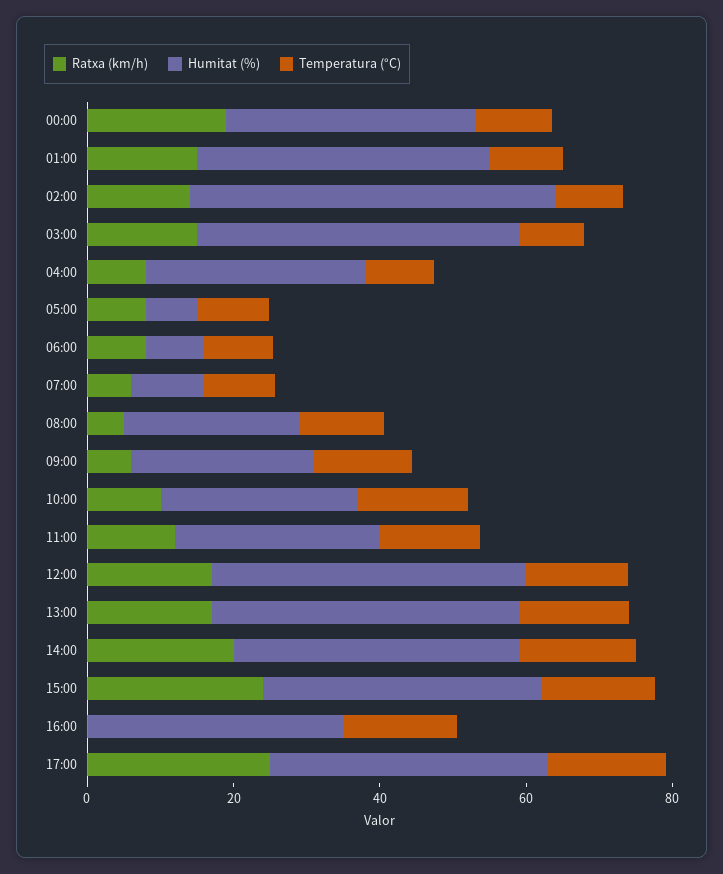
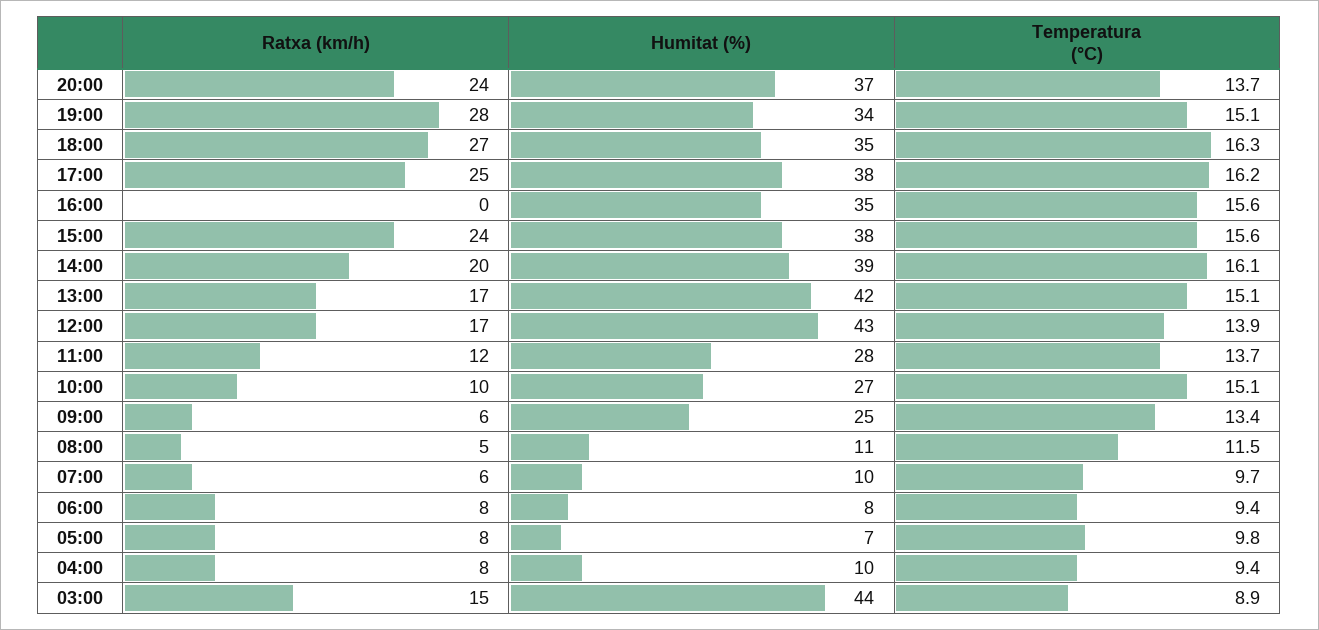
Ratxa (km/h), 00:00: 20 -> none
Humitat (%), 00:00: 35 -> none
Temperatura (°C), 00:00: 10 -> none
Ratxa (km/h), 01:00: 15 -> none
Humitat (%), 01:00: 40 -> none
Temperatura (°C), 01:00: 10 -> none
Ratxa (km/h), 02:00: 15 -> none
Humitat (%), 02:00: 50 -> none
Temperatura (°C), 02:00: 10 -> none
Humitat (%), 04:00: 30 -> 10
Humitat (%), 08:00: 25 -> 11
Ratxa (km/h), 20:00: none -> 24
Humitat (%), 20:00: none -> 37
Temperatura (°C), 20:00: none -> 13.7
Ratxa (km/h), 19:00: none -> 28
Humitat (%), 19:00: none -> 34
Temperatura (°C), 19:00: none -> 15.1
Ratxa (km/h), 18:00: none -> 27
Humitat (%), 18:00: none -> 35
Temperatura (°C), 18:00: none -> 16.3

